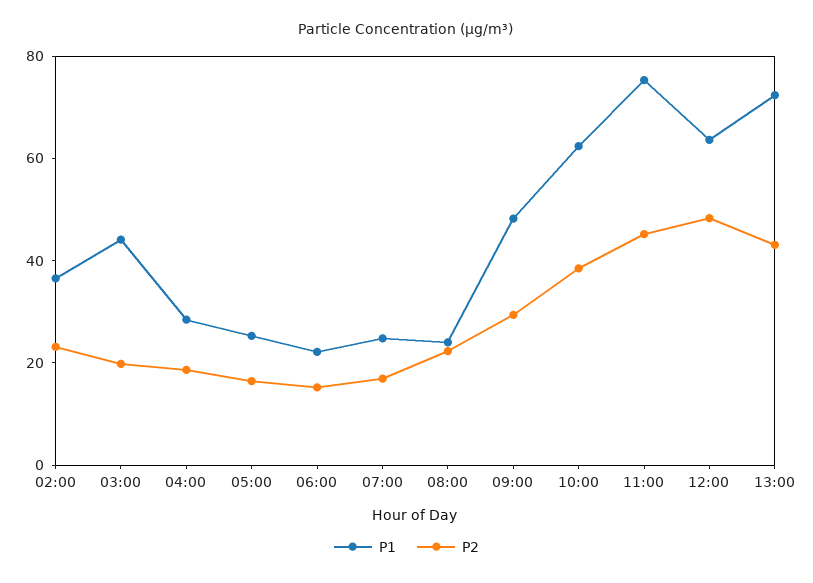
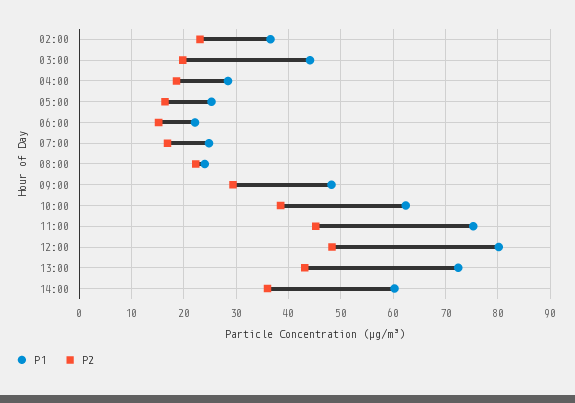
P1, 12:00: 65 -> 80
P1, 14:00: none -> 60
P2, 14:00: none -> 36

